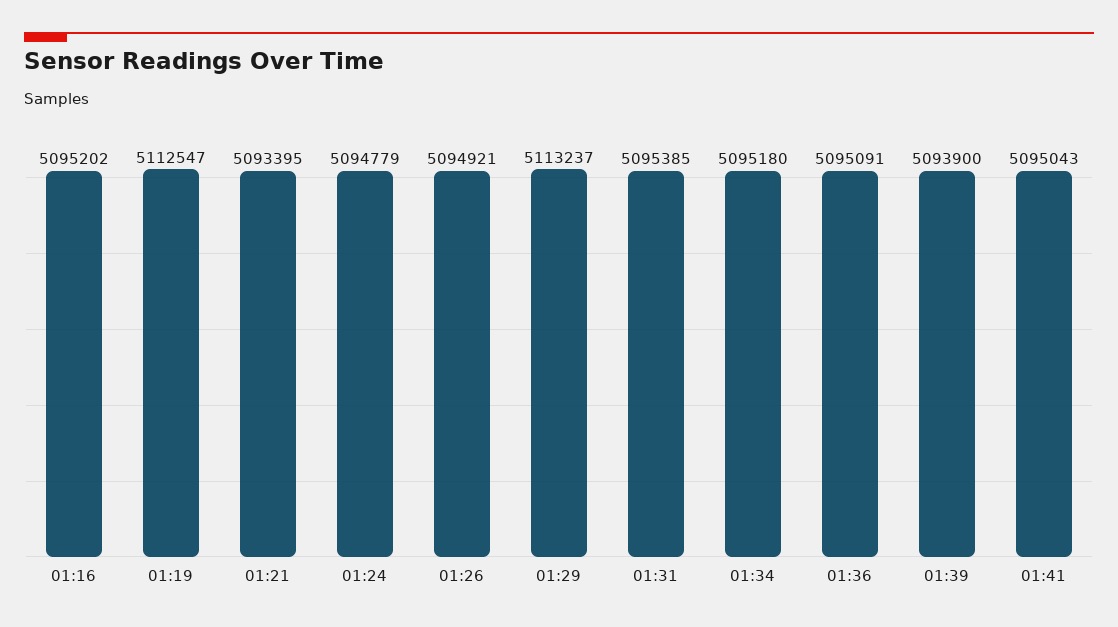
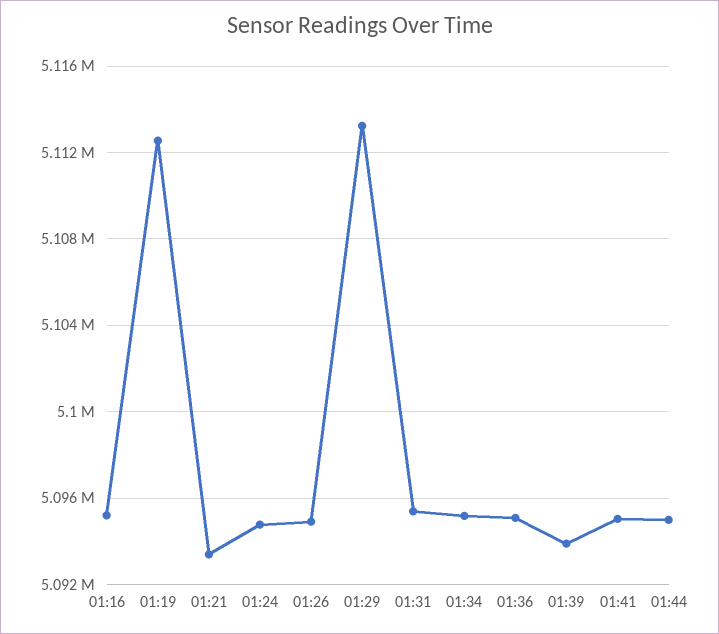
01:44: none -> 5095000

